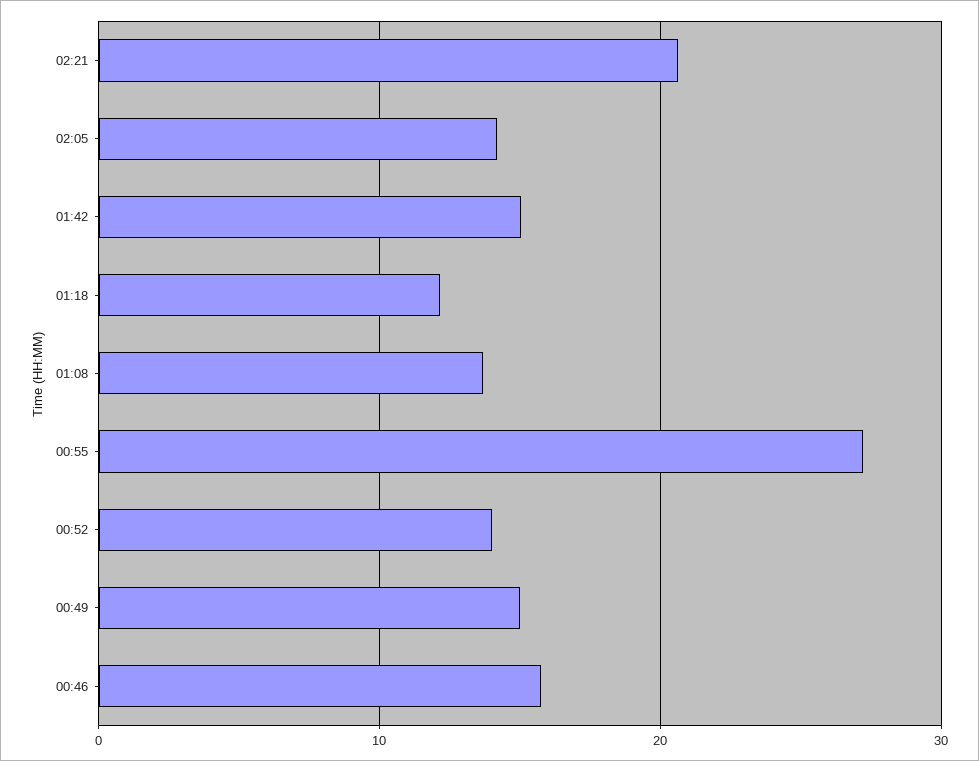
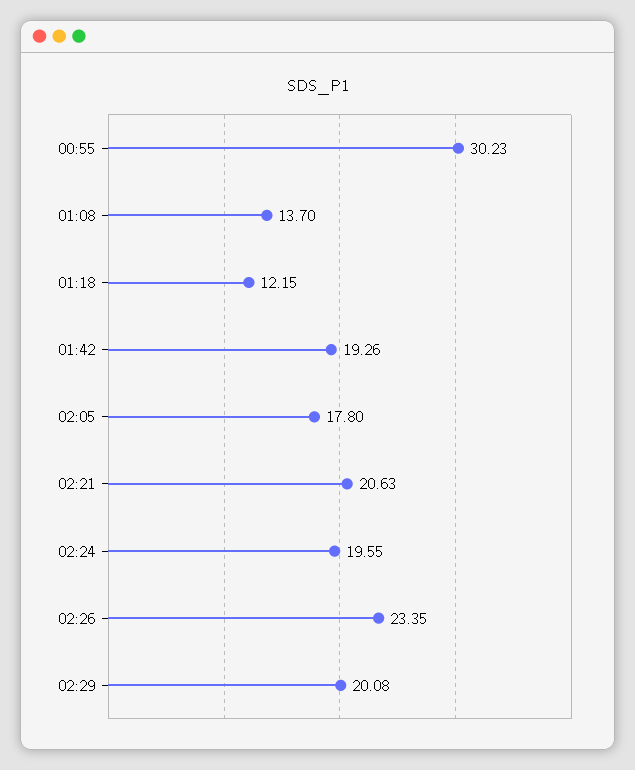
02:05: 14 -> 17.8
01:42: 15 -> 19.26
00:55: 27 -> 30.23
00:52: 14 -> none
00:49: 15 -> none
00:46: 16 -> none
02:24: none -> 19.55
02:26: none -> 23.35
02:29: none -> 20.08

